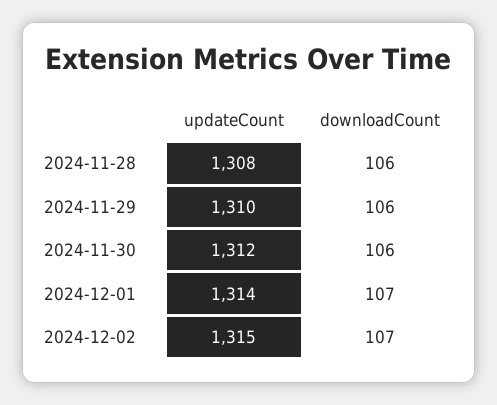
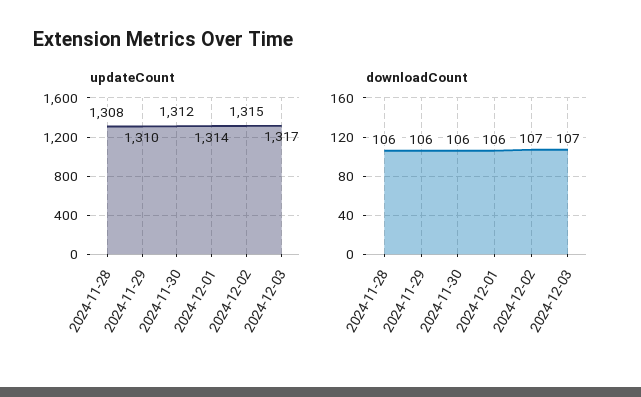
downloadCount, 2024-12-01: 107 -> 106
updateCount, 2024-12-03: none -> 1317
downloadCount, 2024-12-03: none -> 107

